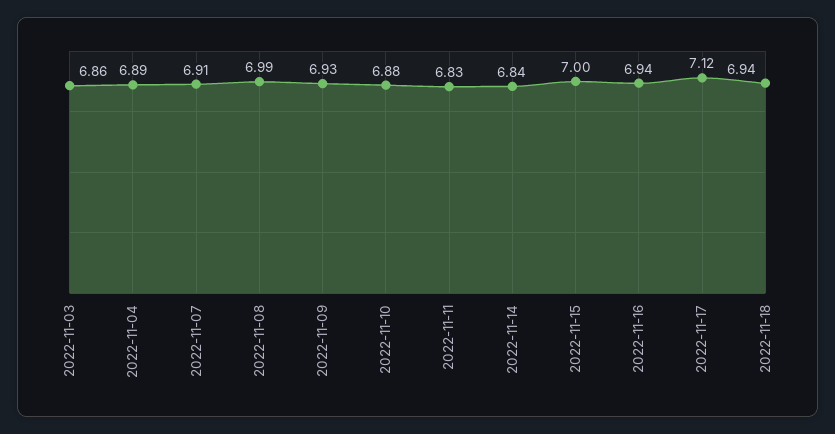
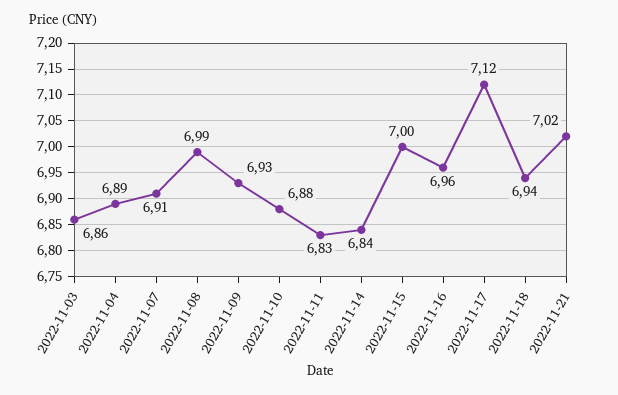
2022-11-16: 6.94 -> 6.96
2022-11-21: none -> 7.02

